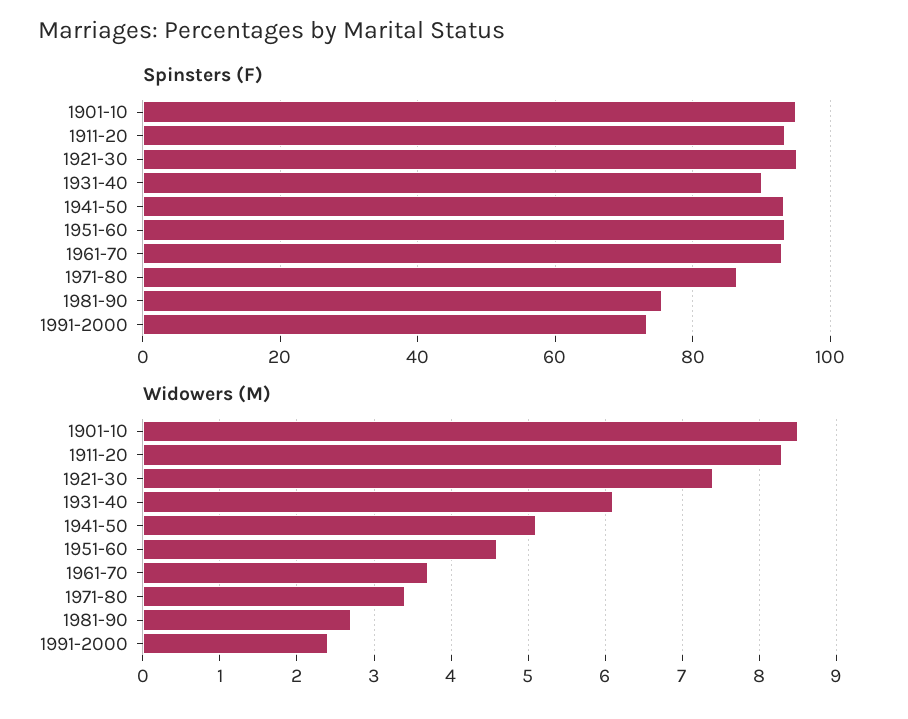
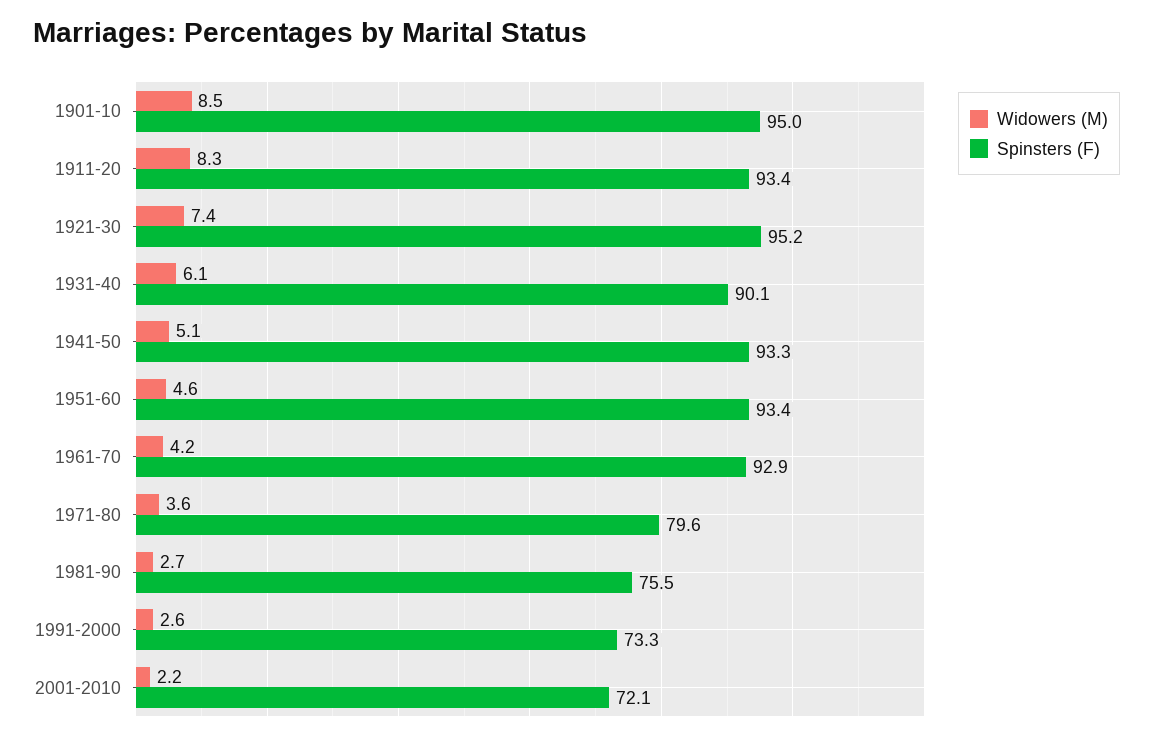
Spinsters (F), 1971-80: 86 -> 79.6
Widowers (M), 1961-70: 3.7 -> 4.2
Widowers (M), 1971-80: 3.4 -> 3.6
Widowers (M), 1991-2000: 2.4 -> 2.6
Widowers (M), 2001-2010: none -> 2.2
Spinsters (F), 2001-2010: none -> 72.1

